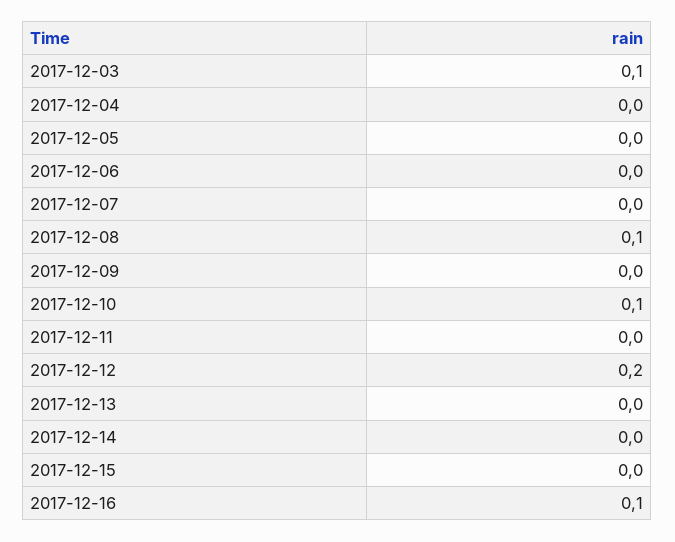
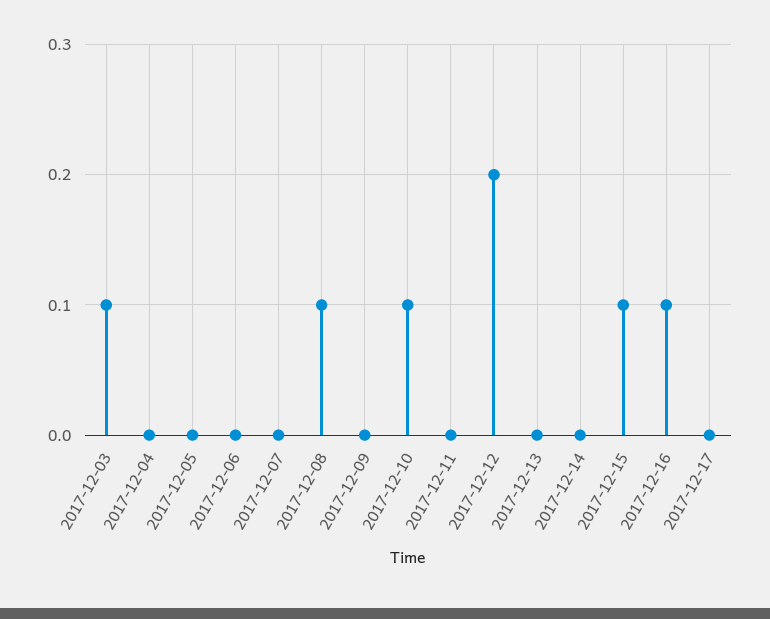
2017-12-15: 0 -> 0.1
2017-12-17: none -> 0

